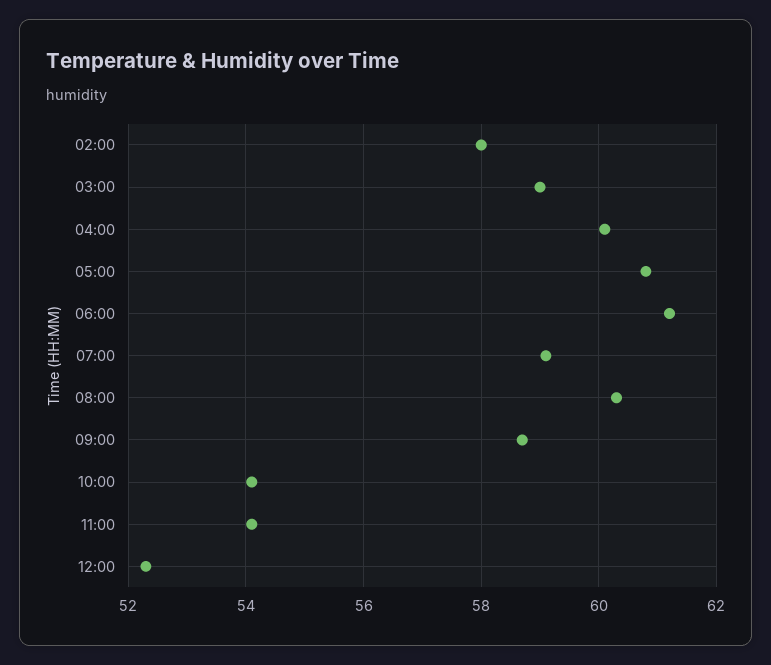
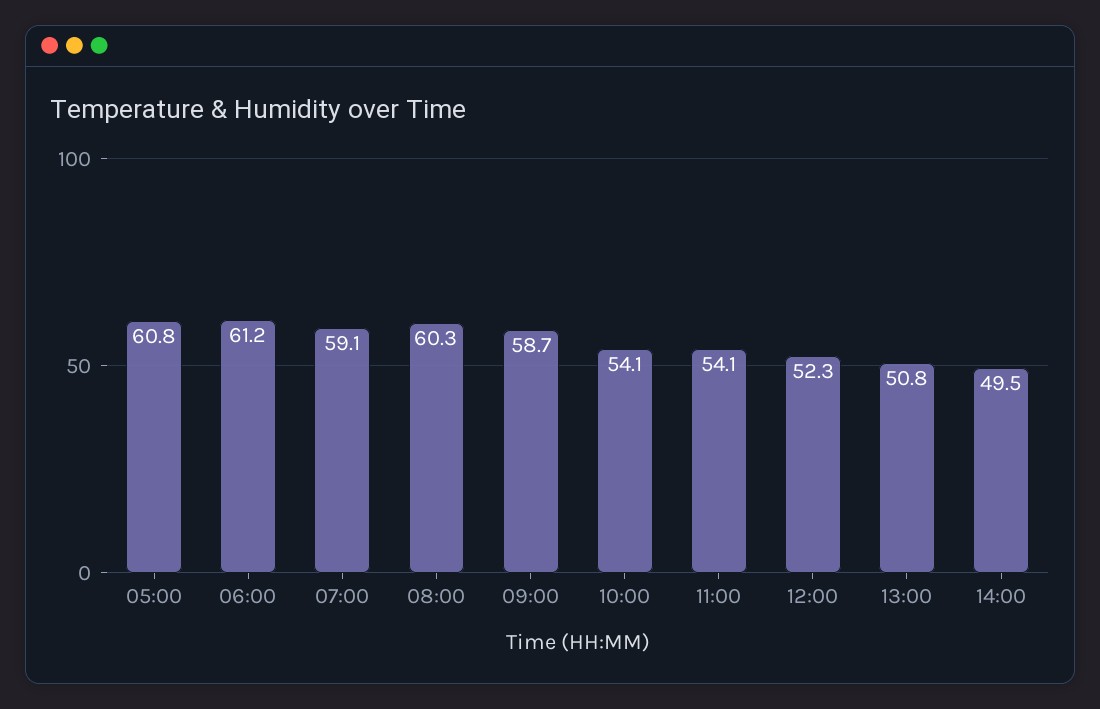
02:00: 58 -> none
03:00: 59 -> none
04:00: 60 -> none
13:00: none -> 50.8
14:00: none -> 49.5

